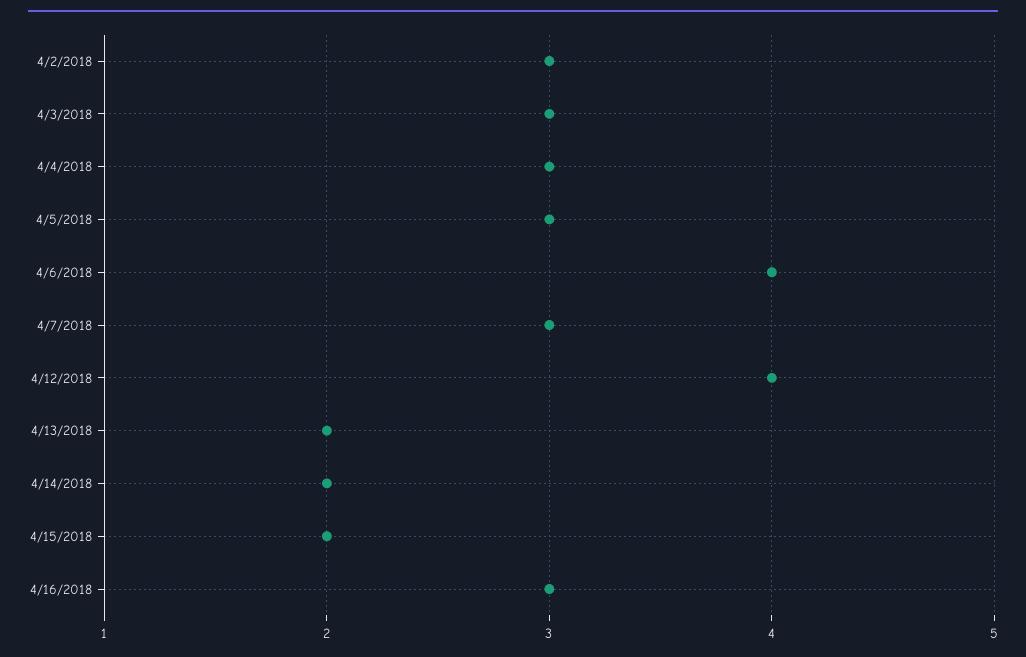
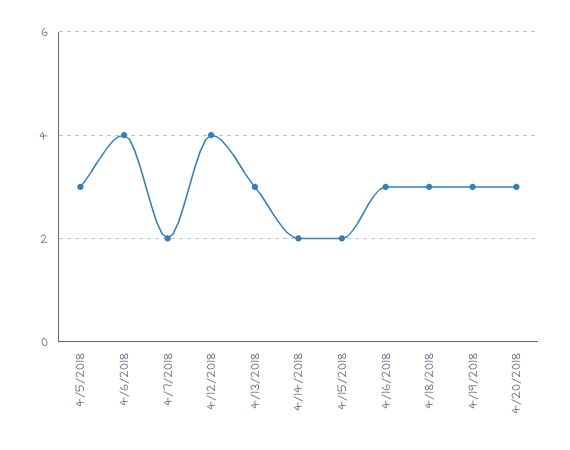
4/2/2018: 3 -> none
4/3/2018: 3 -> none
4/4/2018: 3 -> none
4/7/2018: 3 -> 2
4/13/2018: 2 -> 3
4/18/2018: none -> 3
4/19/2018: none -> 3
4/20/2018: none -> 3

